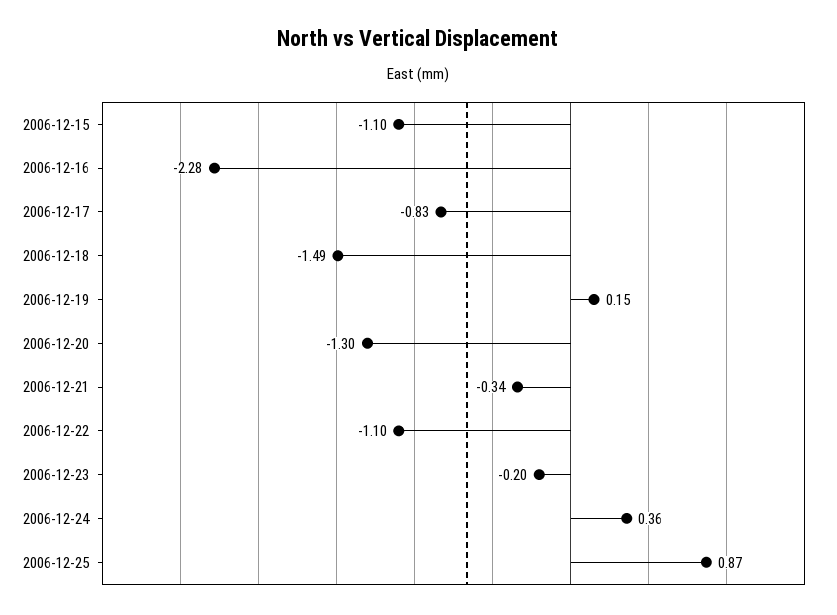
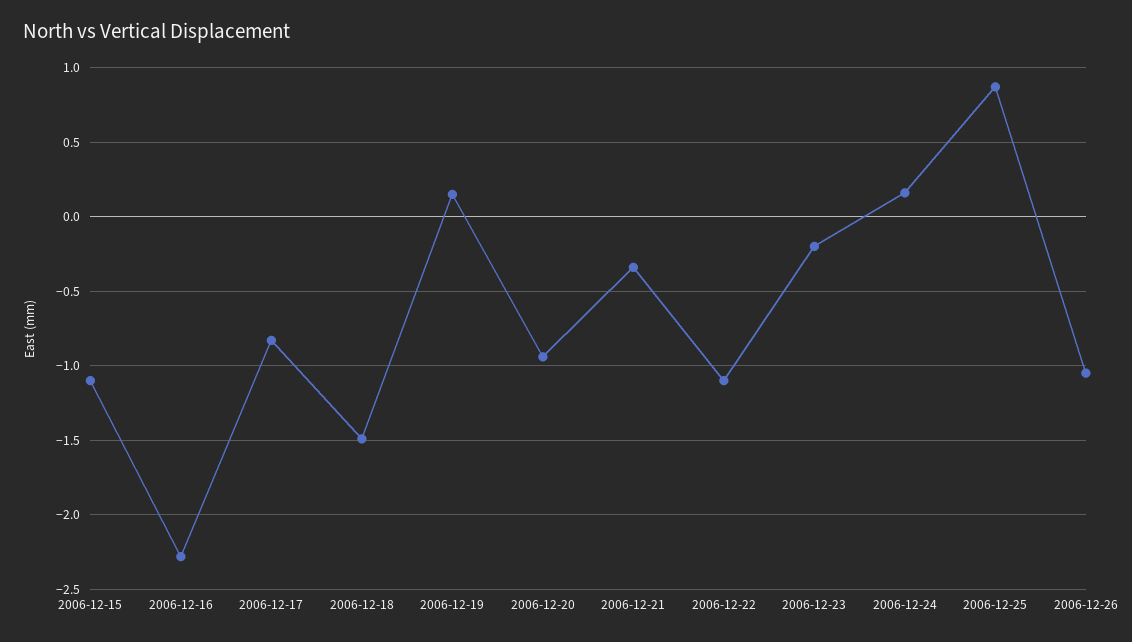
2006-12-20: -1.3 -> -0.95
2006-12-24: 0.36 -> 0.15
2006-12-26: none -> -1.05

